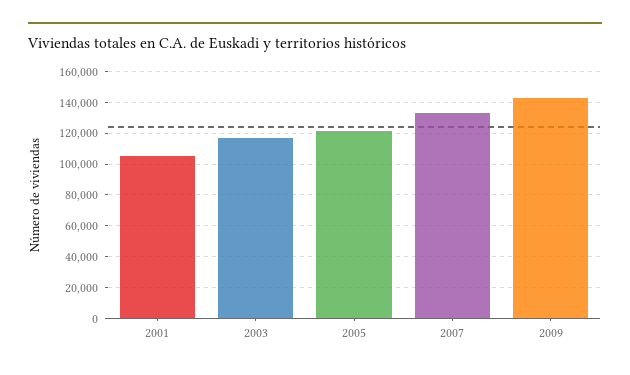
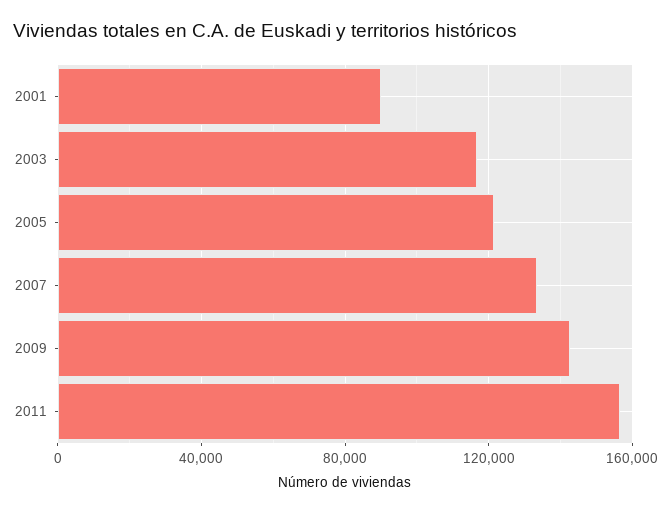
2001: 105000 -> 90000
2011: none -> 155000

